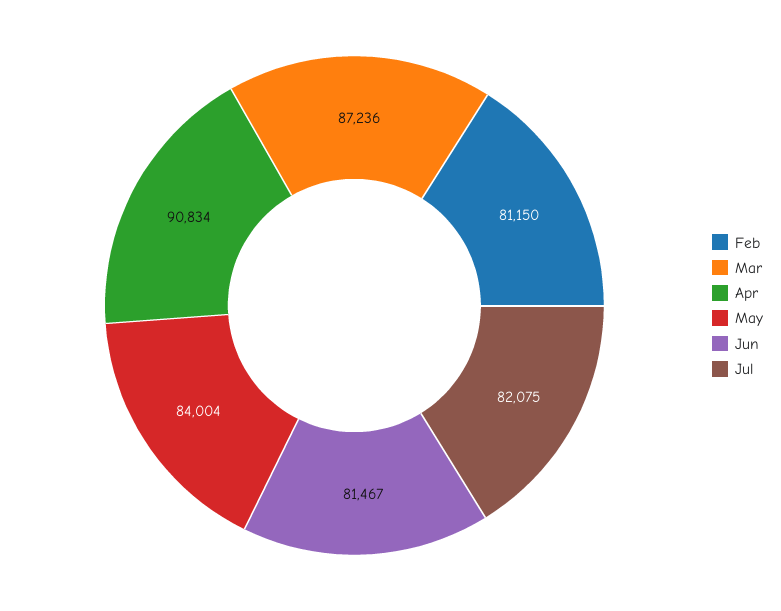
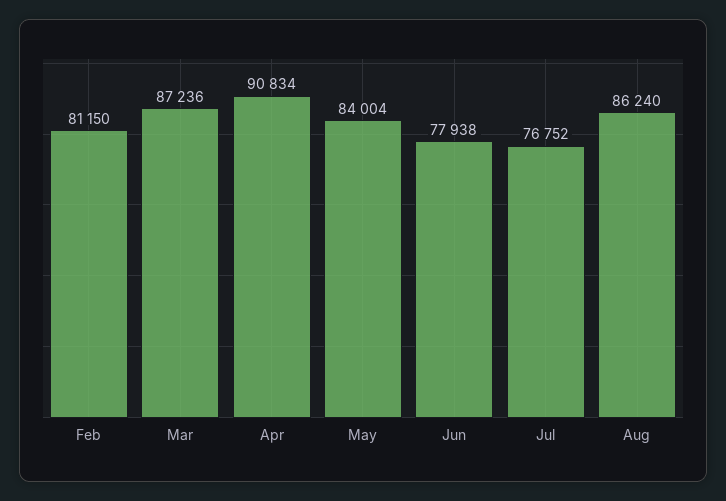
Jun: 81467 -> 77938
Jul: 82075 -> 76752
Aug: none -> 86240

